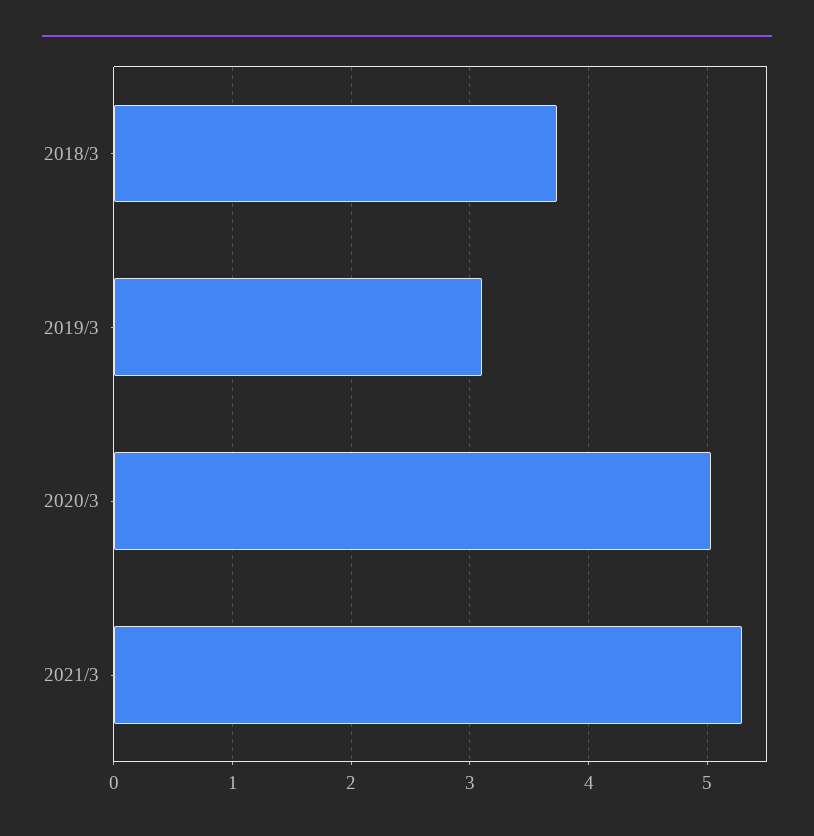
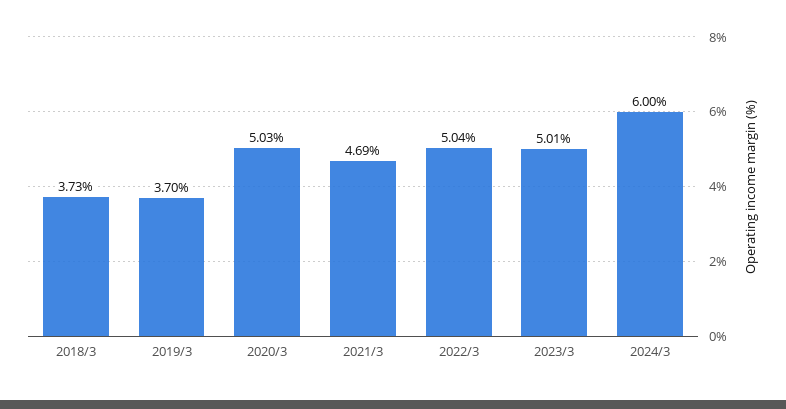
2019/3: 3.1 -> 3.7
2021/3: 5.3 -> 4.69
2022/3: none -> 5.04
2023/3: none -> 5.01
2024/3: none -> 6

